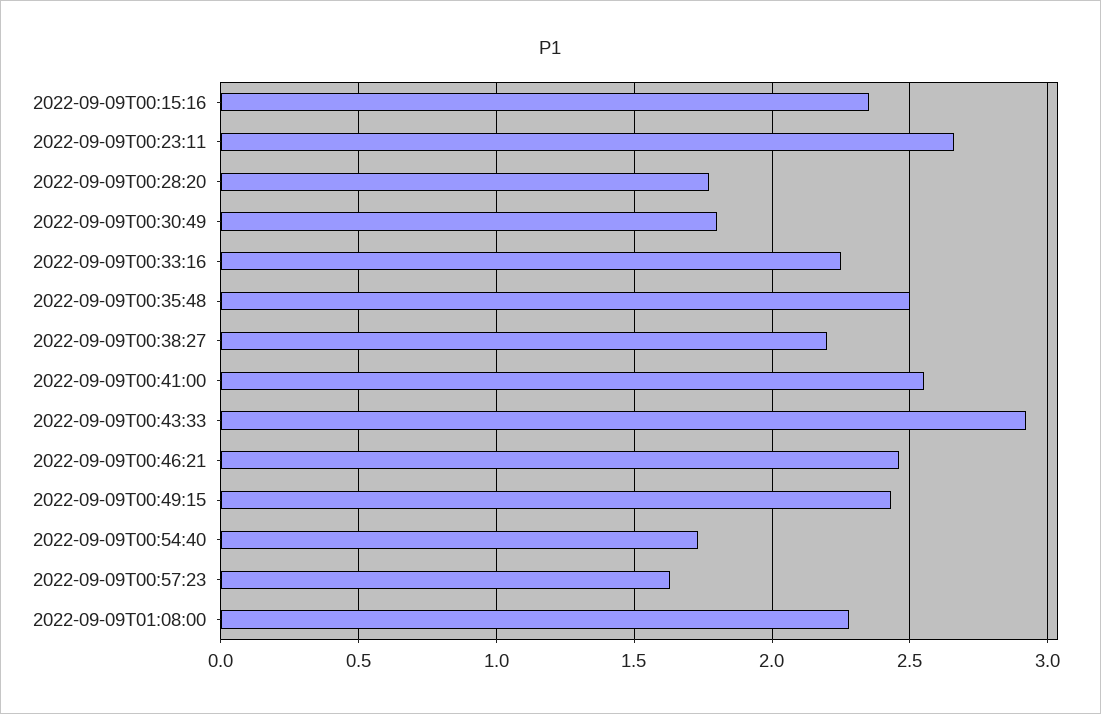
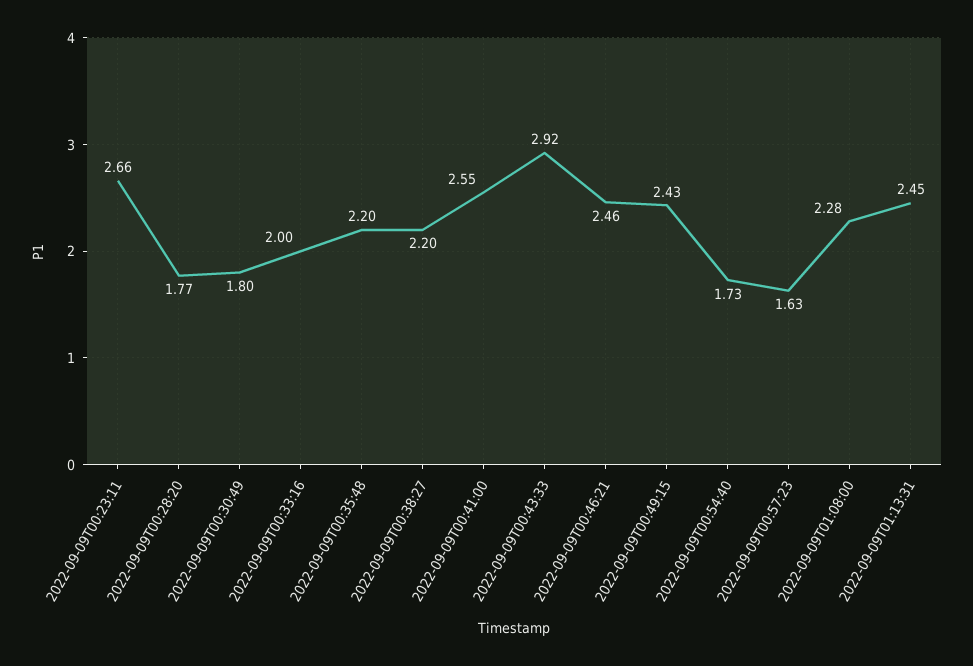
2022-09-09T00:15:16: 2.35 -> none
2022-09-09T00:33:16: 2.25 -> 2
2022-09-09T00:35:48: 2.5 -> 2.2
2022-09-09T01:13:31: none -> 2.45

